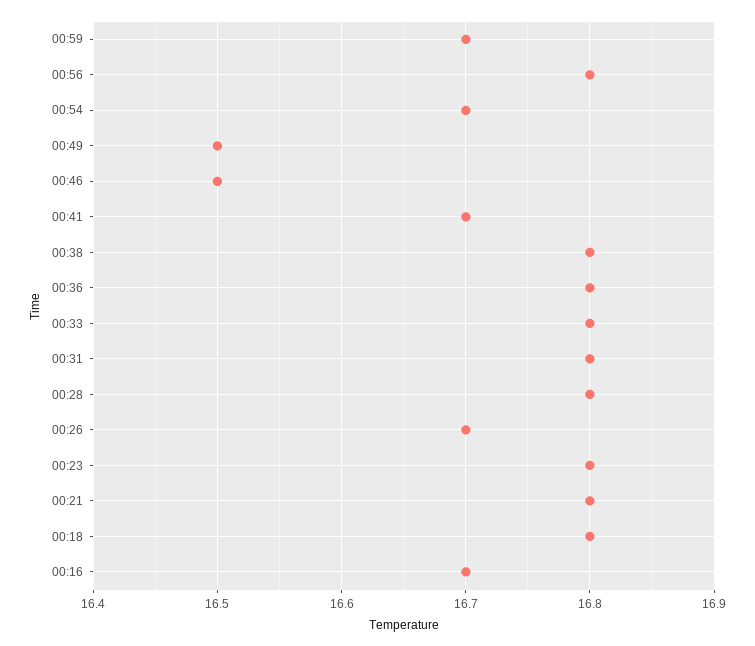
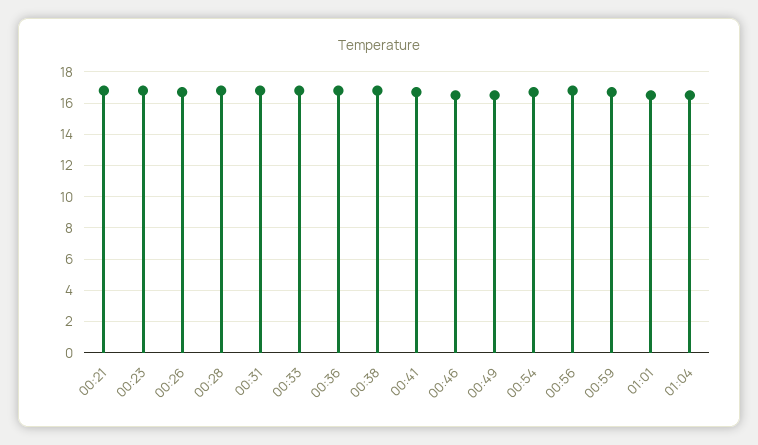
00:18: 16.8 -> none
00:16: 16.7 -> none
01:01: none -> 16.5
01:04: none -> 16.5

